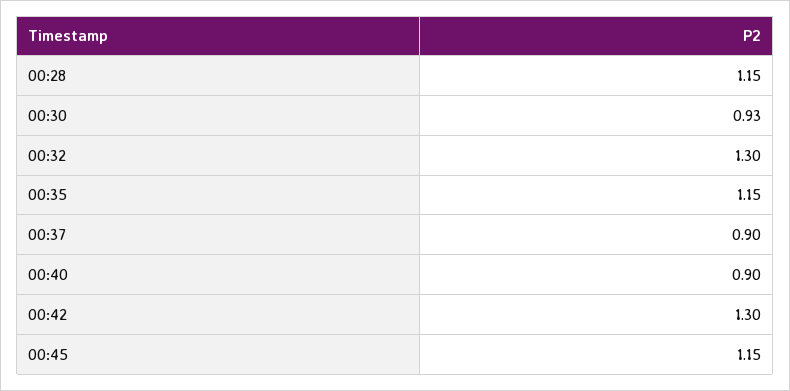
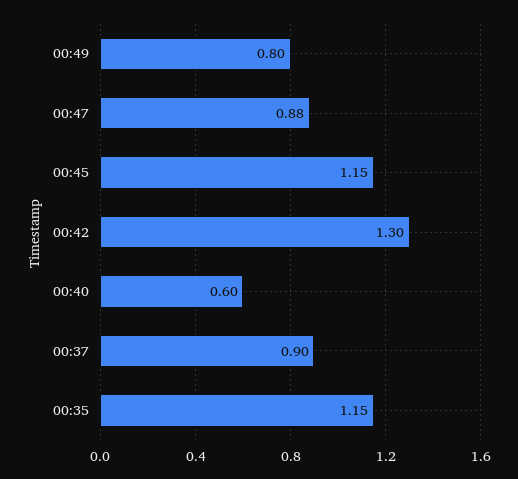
00:28: 1.15 -> none
00:30: 0.93 -> none
00:32: 1.3 -> none
00:40: 0.9 -> 0.6
00:49: none -> 0.8
00:47: none -> 0.88

